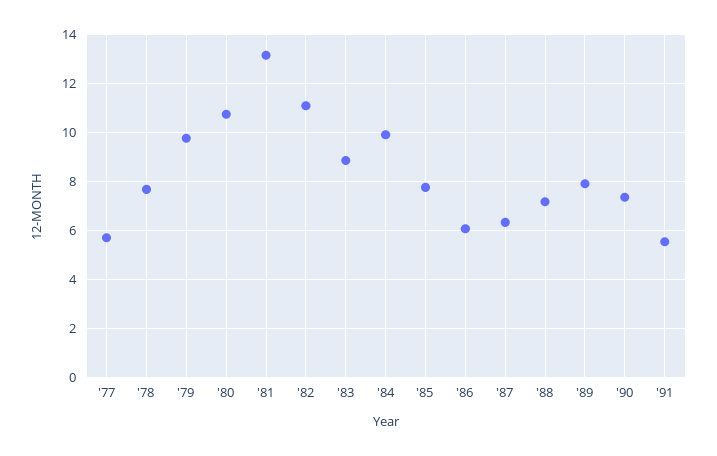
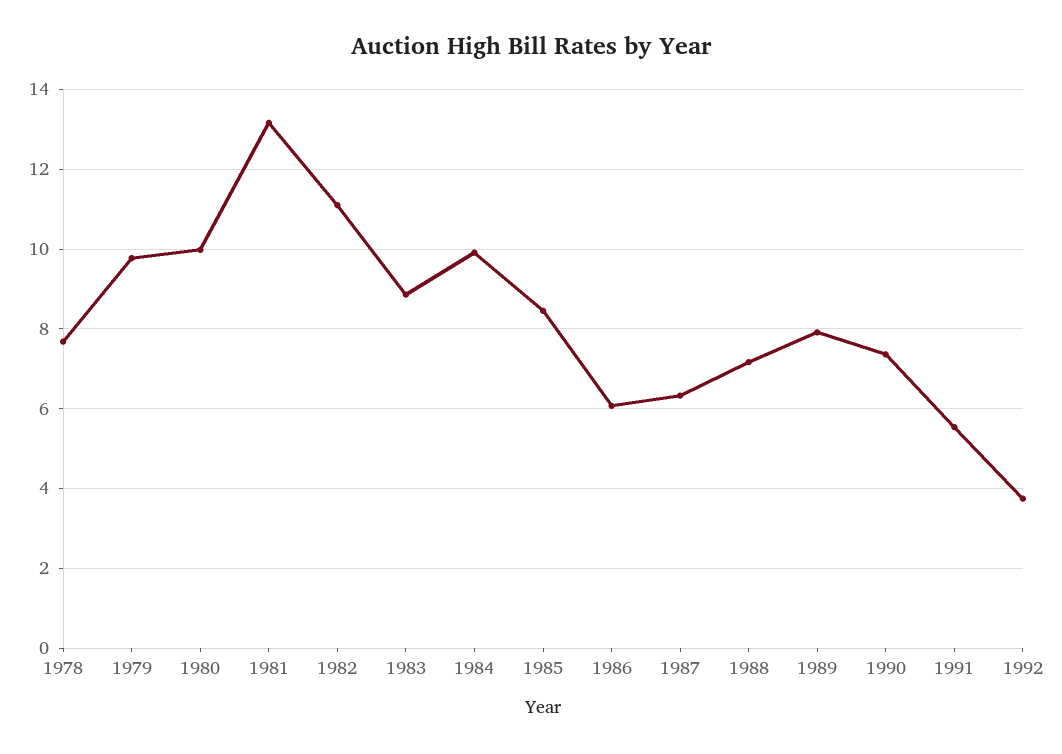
'77: 5.75 -> none
'80: 10.75 -> 10
'85: 7.75 -> 8.4
1992: none -> 3.8

